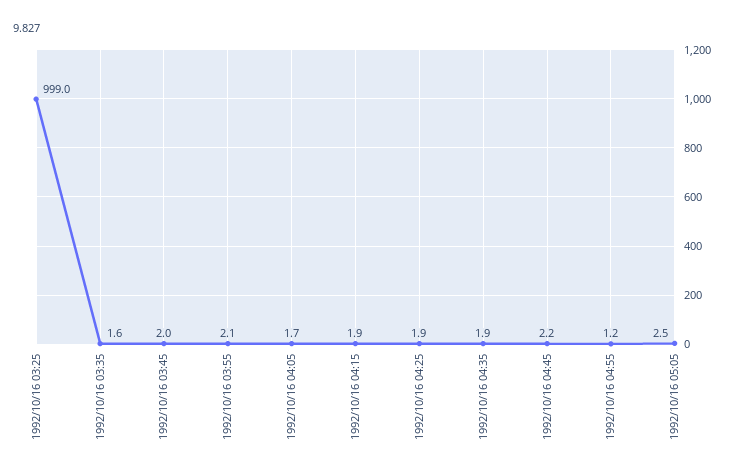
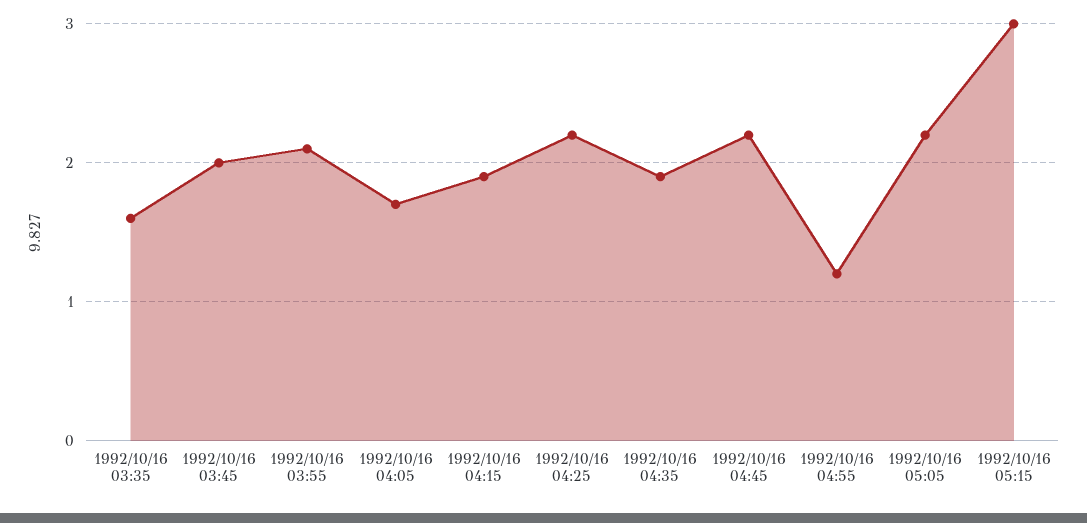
1992/10/16 03:25: 999 -> none
1992/10/16 04:25: 1.9 -> 2.2
1992/10/16 05:05: 2.5 -> 2.2
1992/10/16 05:15: none -> 3

